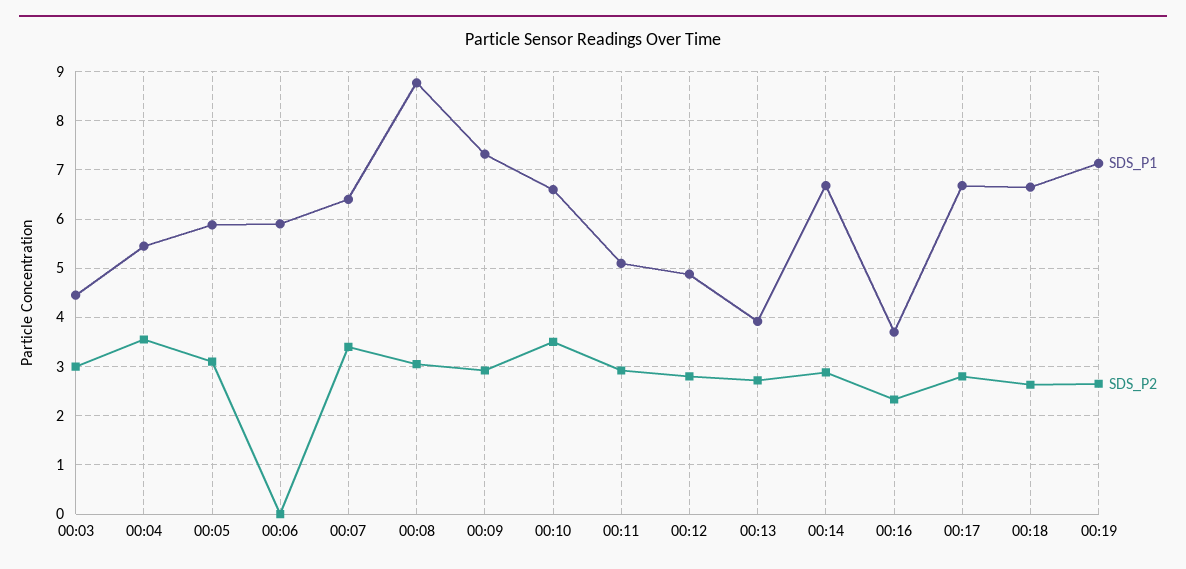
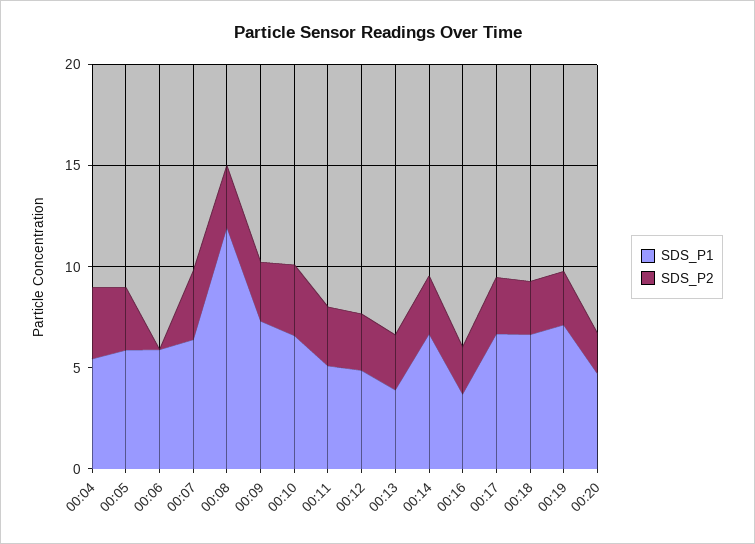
SDS_P1, 00:03: 4.4 -> none
SDS_P2, 00:03: 3 -> none
SDS_P1, 00:08: 8.8 -> 12
SDS_P1, 00:20: none -> 5
SDS_P2, 00:20: none -> 2

